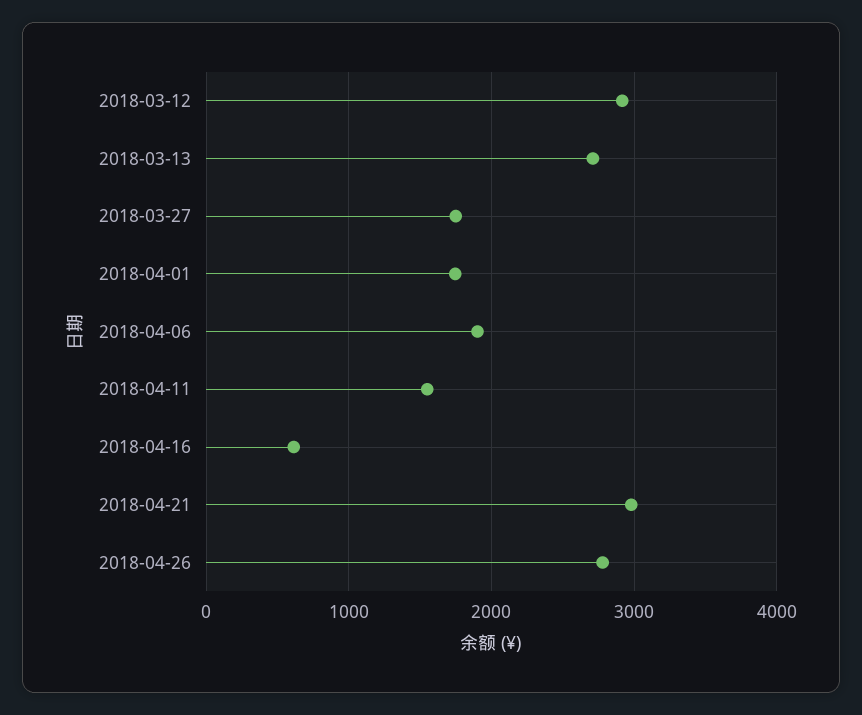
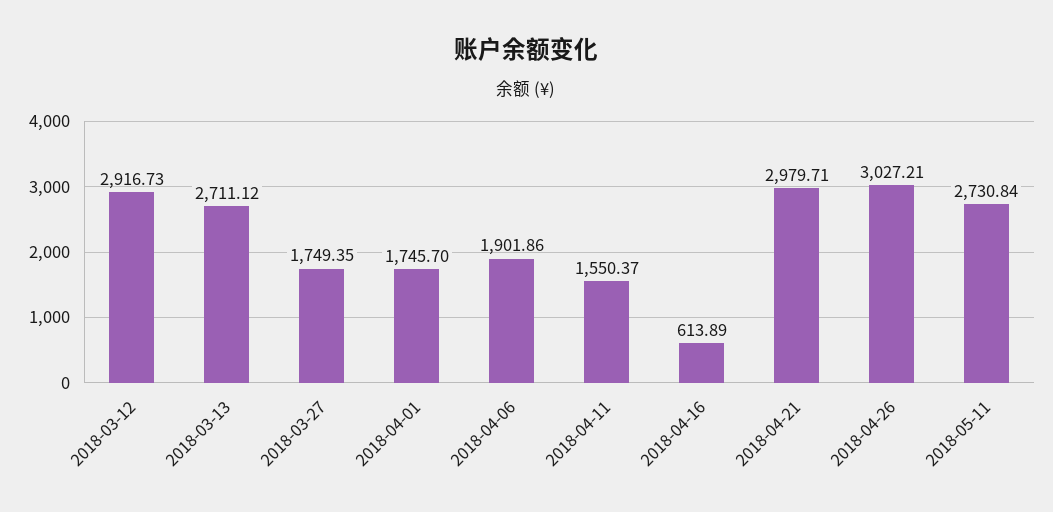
2018-04-26: 2800 -> 3027.21
2018-05-11: none -> 2730.84

